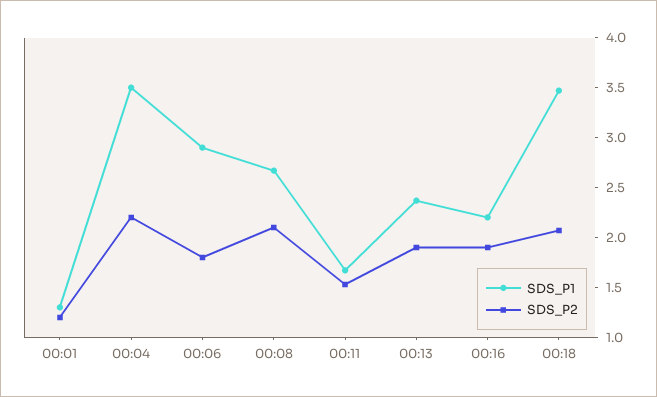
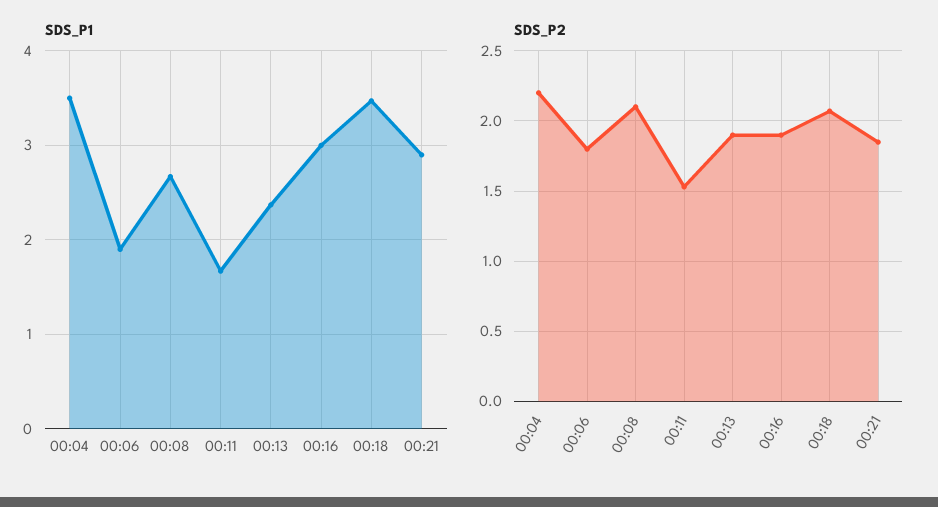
SDS_P1, 00:01: 1.3 -> none
SDS_P2, 00:01: 1.2 -> none
SDS_P1, 00:06: 2.9 -> 1.9
SDS_P1, 00:16: 2.2 -> 3
SDS_P1, 00:21: none -> 2.9
SDS_P2, 00:21: none -> 1.85

